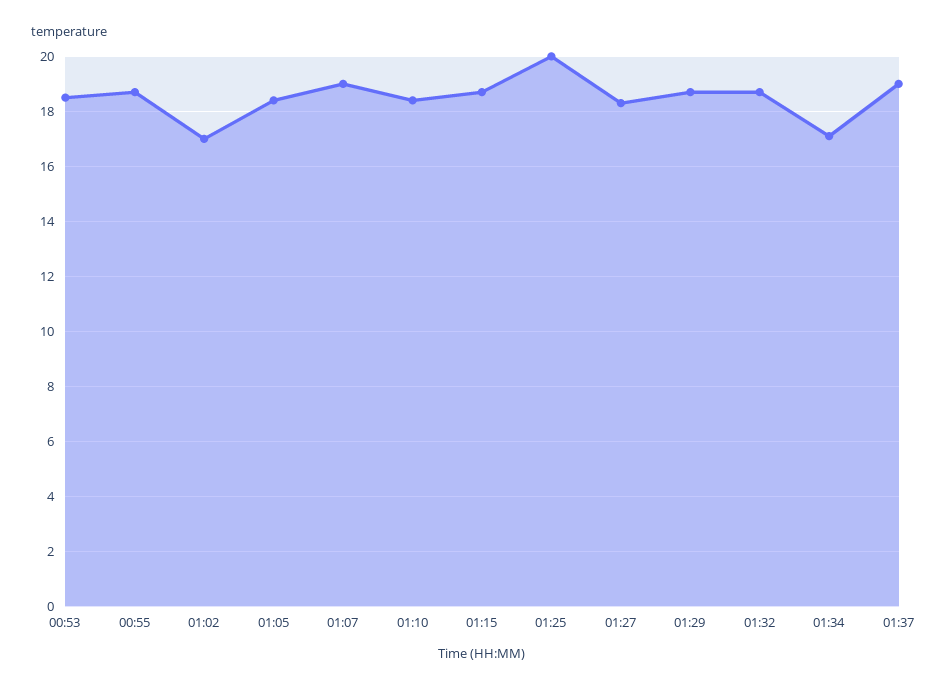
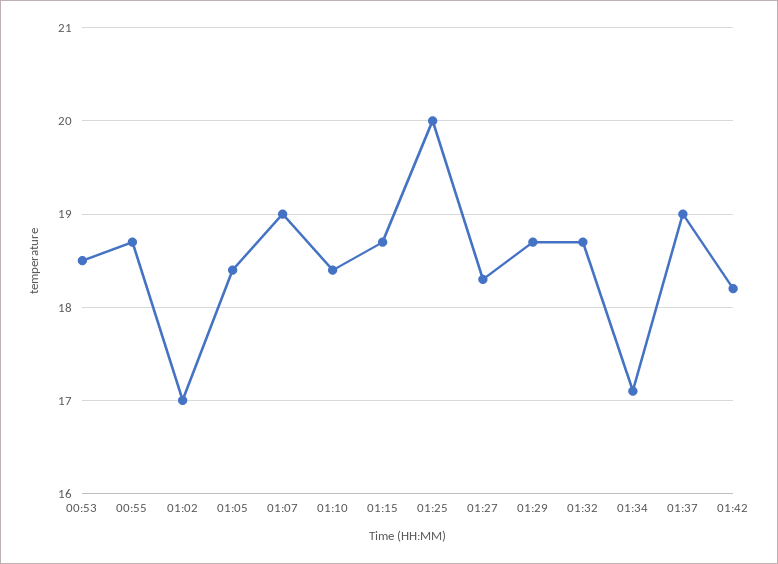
01:42: none -> 18.2

